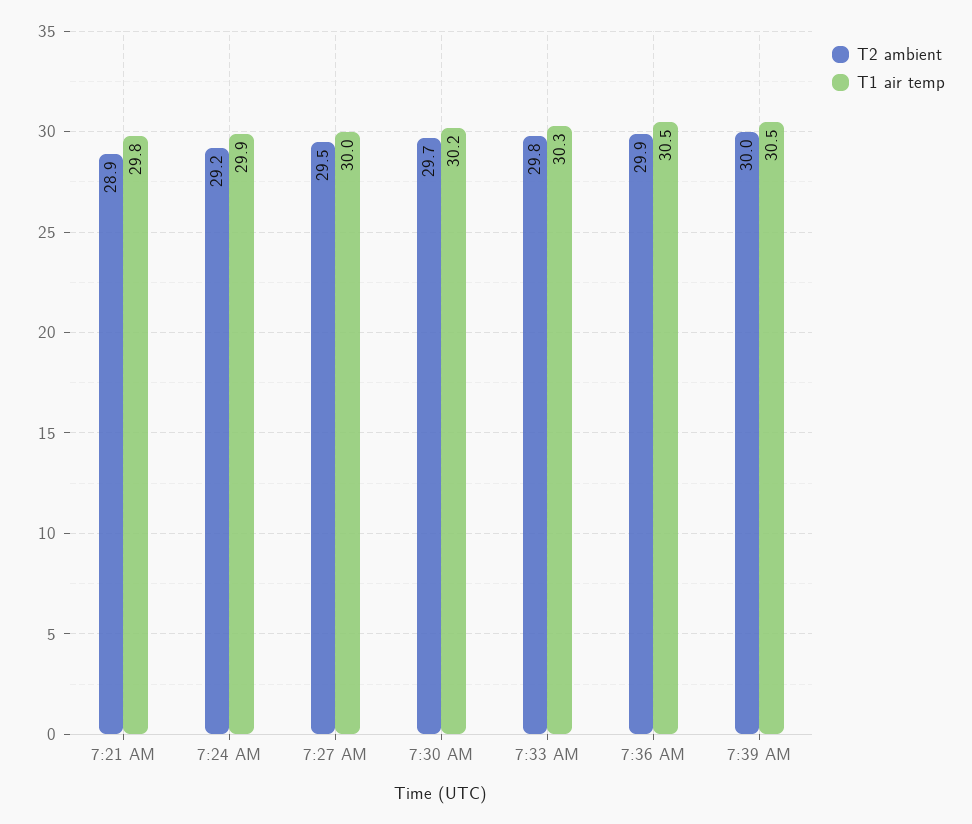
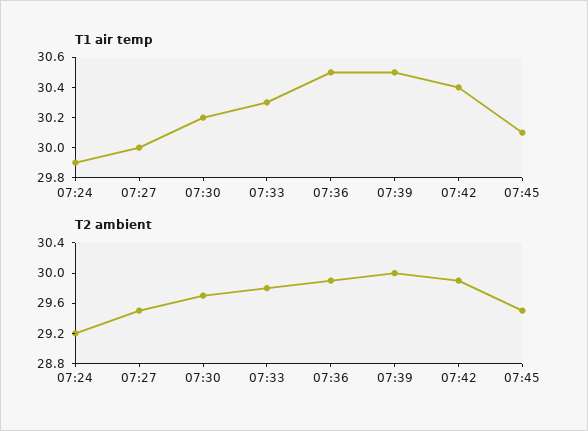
T2 ambient, 7:21 AM: 28.9 -> none
T1 air temp, 7:21 AM: 29.8 -> none
T1 air temp, 07:42: none -> 30.4
T1 air temp, 07:45: none -> 30.1
T2 ambient, 07:42: none -> 30
T2 ambient, 07:45: none -> 29.6

